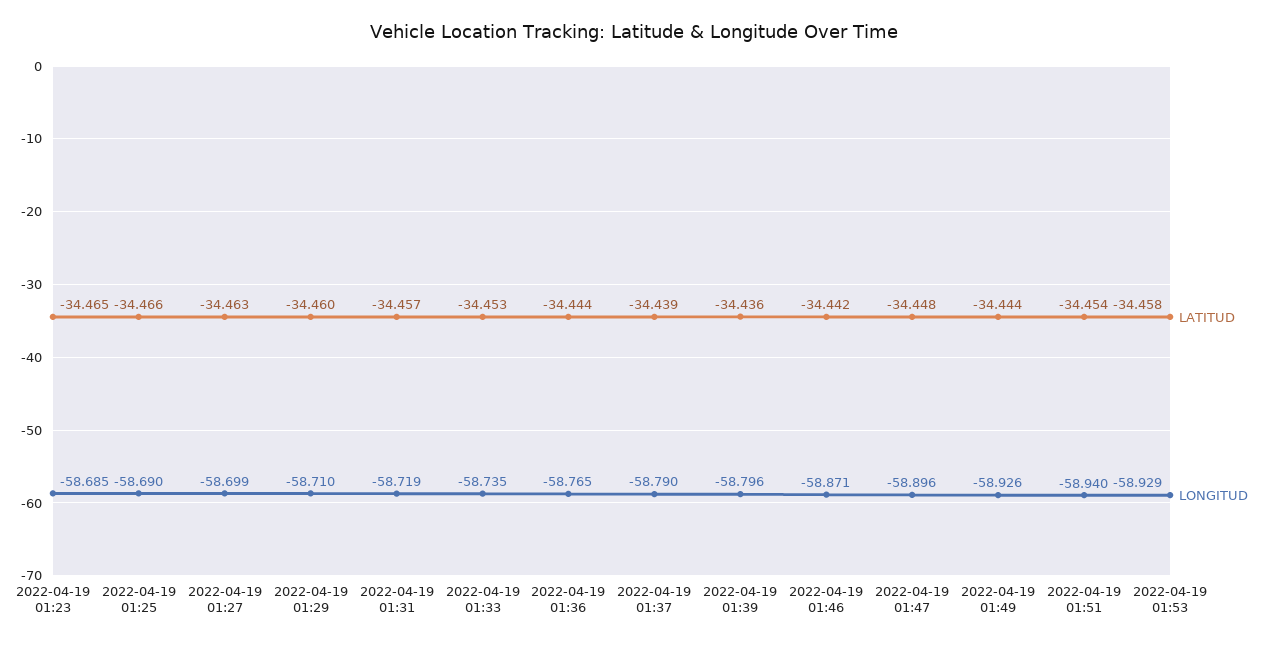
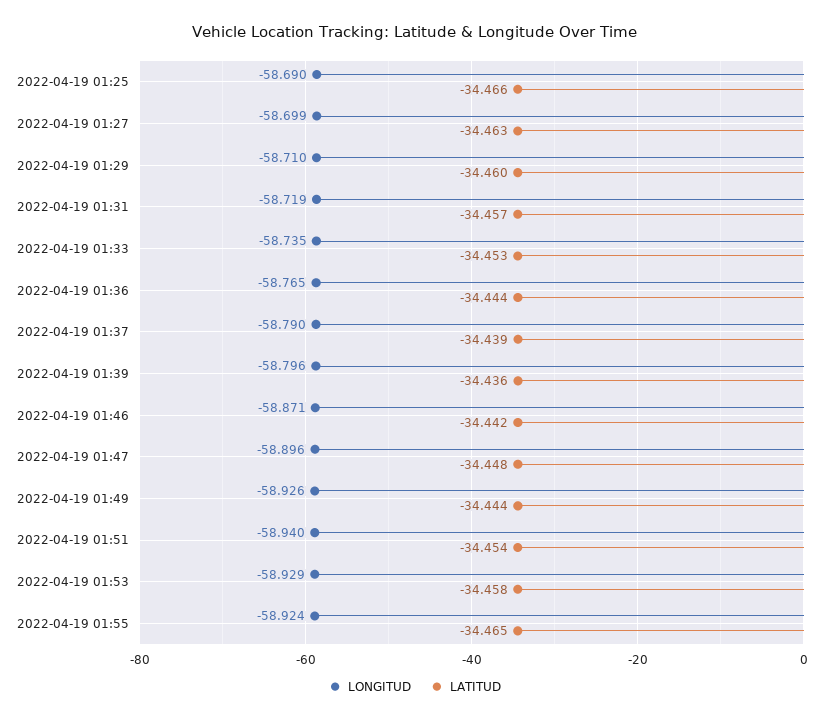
LATITUD, 2022-04-19 01:23: -34.465 -> none
LONGITUD, 2022-04-19 01:23: -58.685 -> none
LONGITUD, 2022-04-19 01:55: none -> -58.924
LATITUD, 2022-04-19 01:55: none -> -34.465

